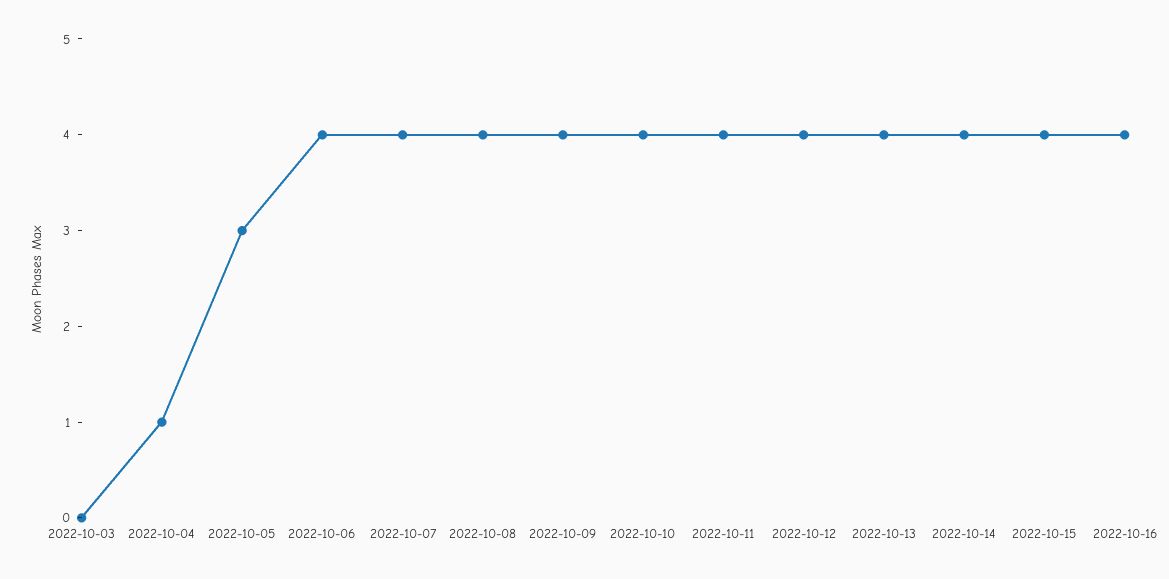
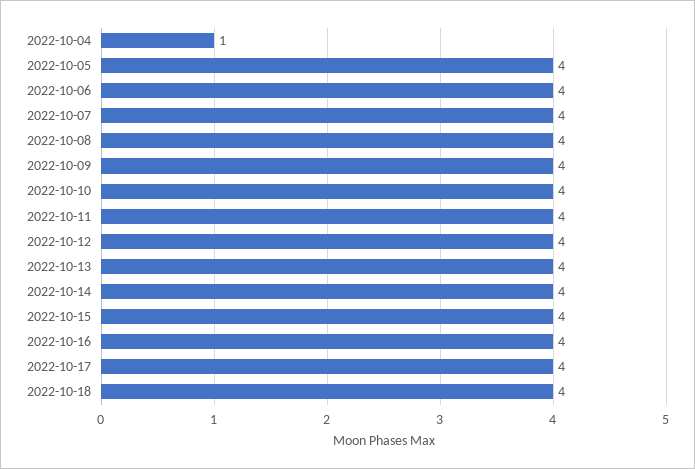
2022-10-03: 0 -> none
2022-10-05: 3 -> 4
2022-10-17: none -> 4
2022-10-18: none -> 4

